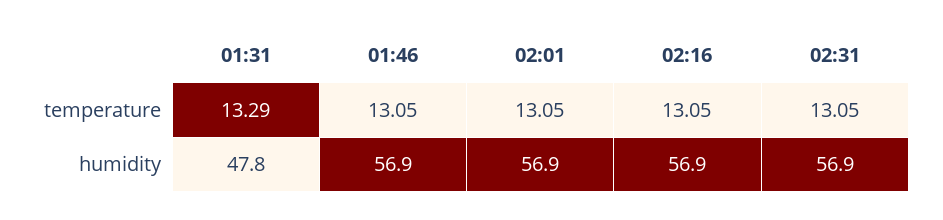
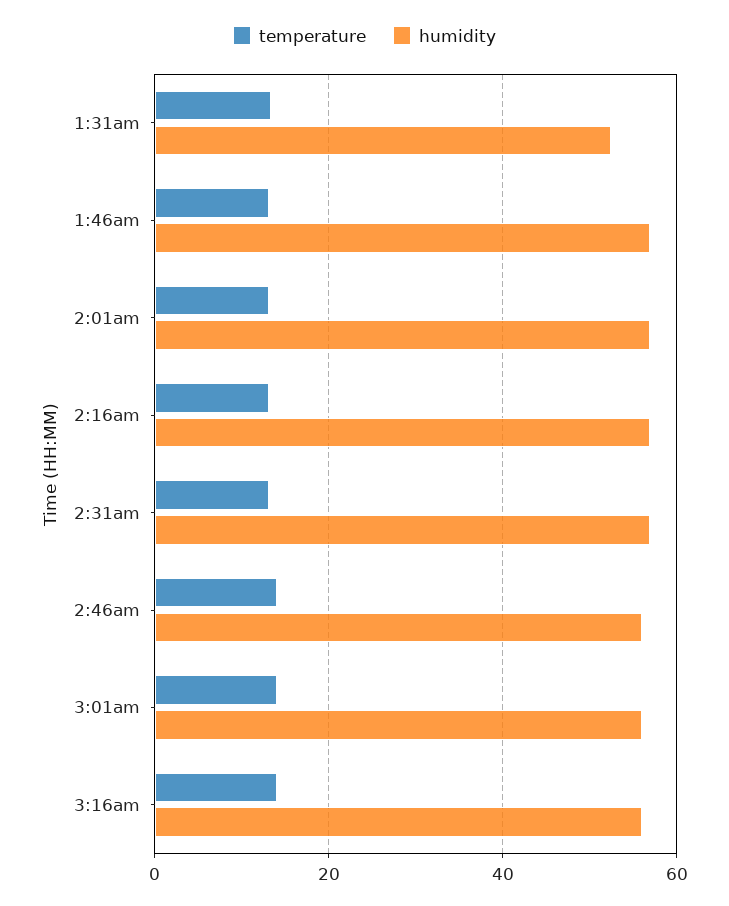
humidity, 01:31: 47.8 -> 52
temperature, 2:46am: none -> 14
humidity, 2:46am: none -> 56
temperature, 3:01am: none -> 14
humidity, 3:01am: none -> 56
temperature, 3:16am: none -> 14
humidity, 3:16am: none -> 56

